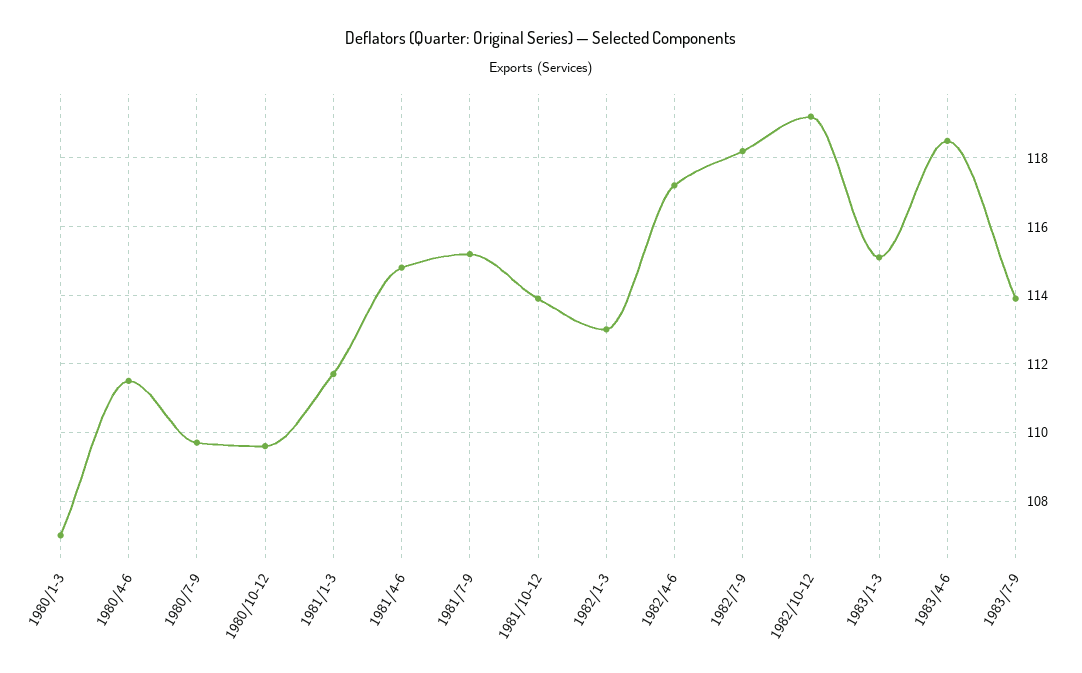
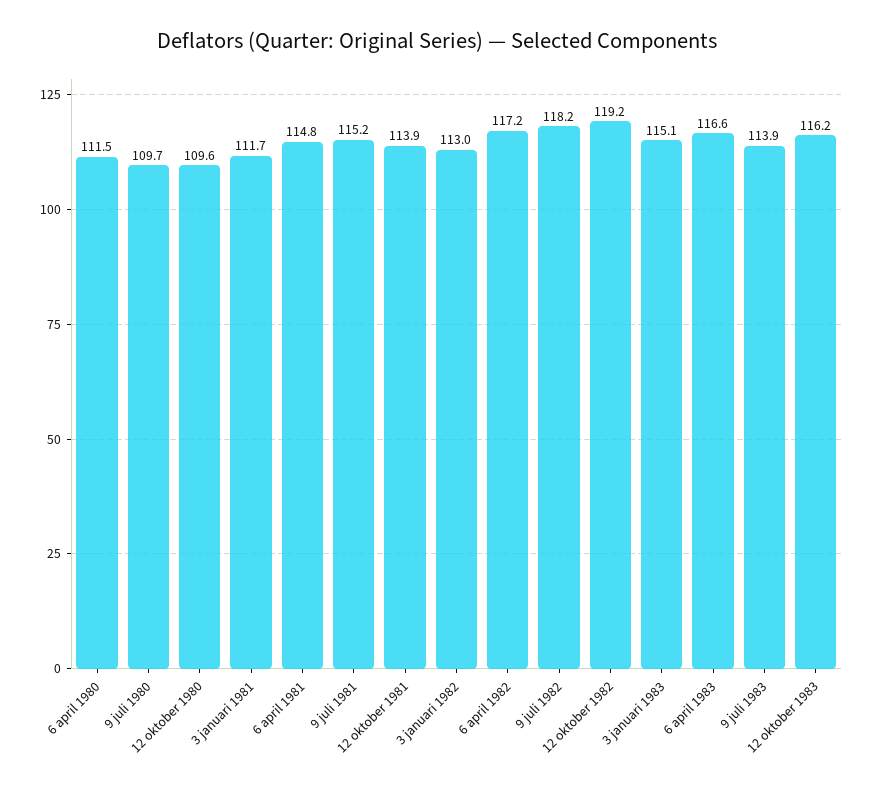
1980/1-3: 107 -> none
1983/4-6: 118.5 -> 116.6
12 oktober 1983: none -> 116.2

